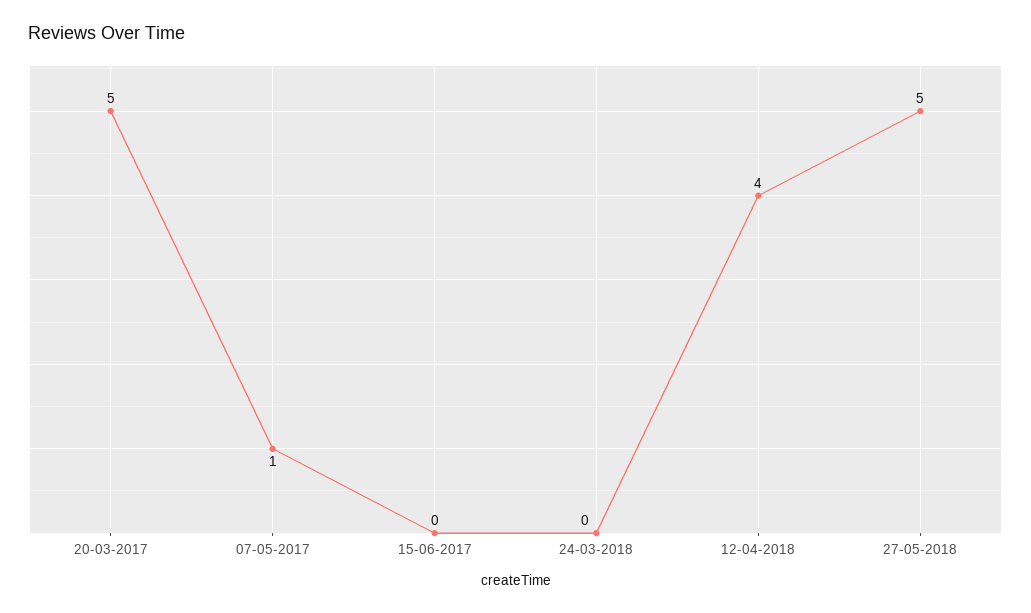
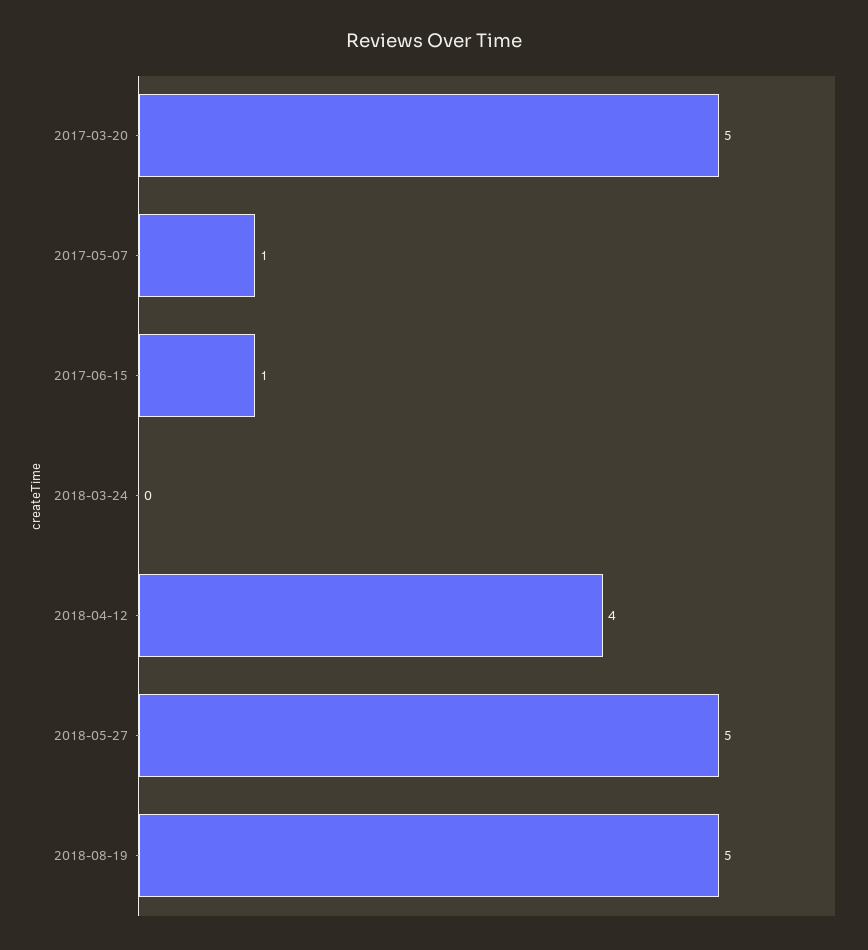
15-06-2017: 0 -> 1
2018-08-19: none -> 5

